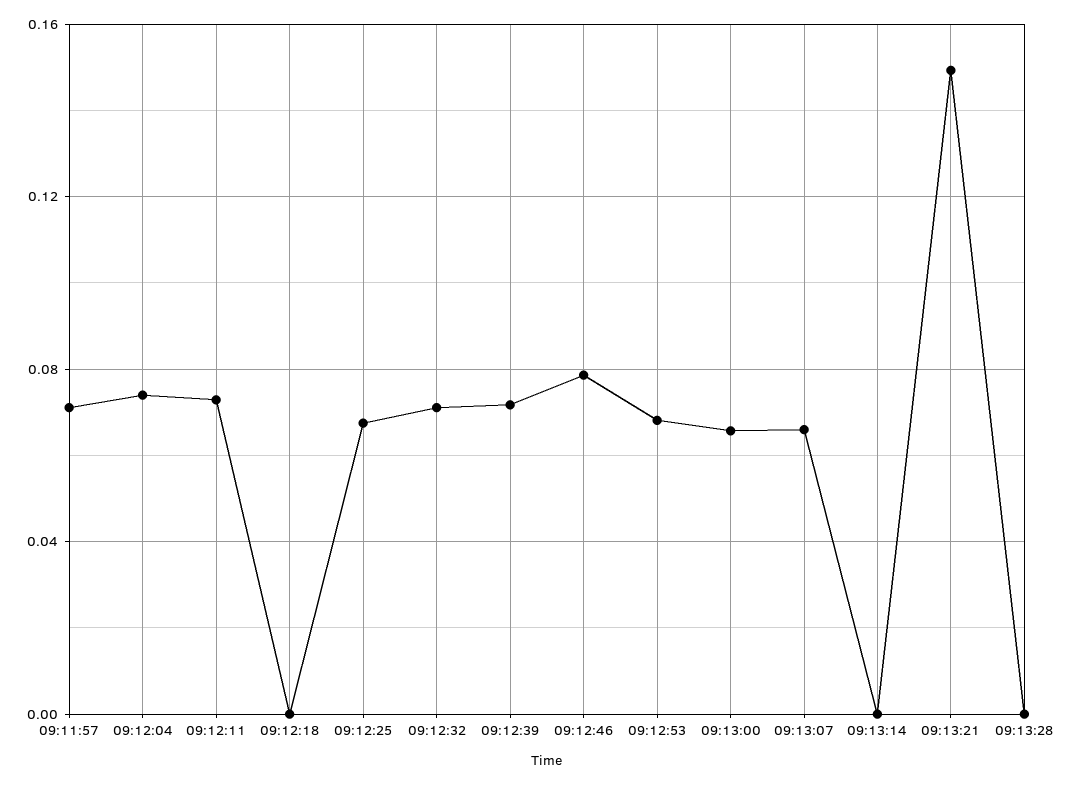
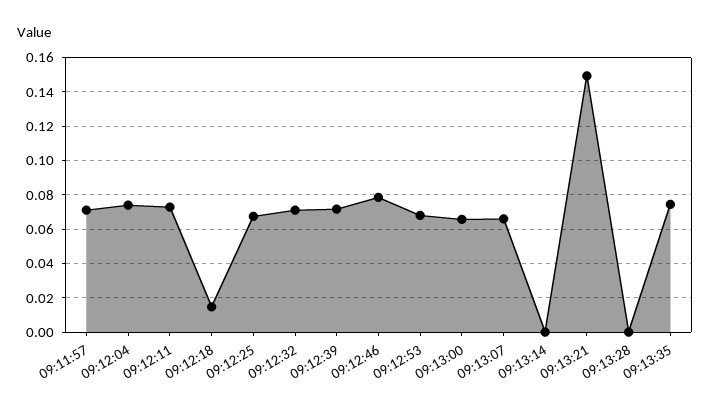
09:12:18: 0 -> 0.015
09:13:35: none -> 0.075

